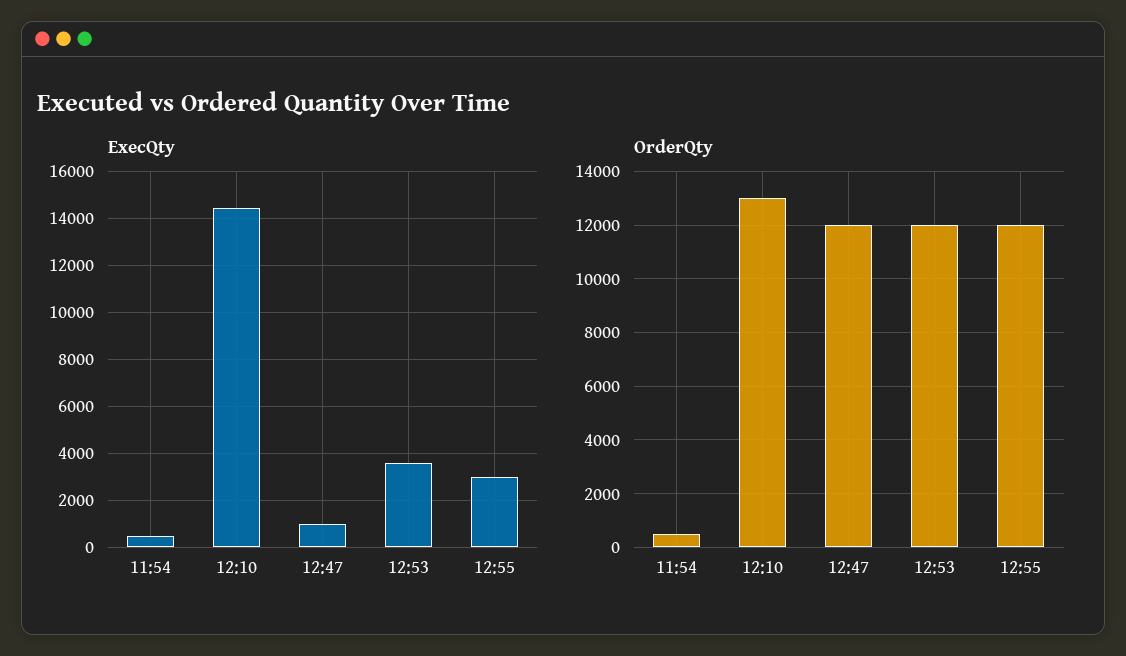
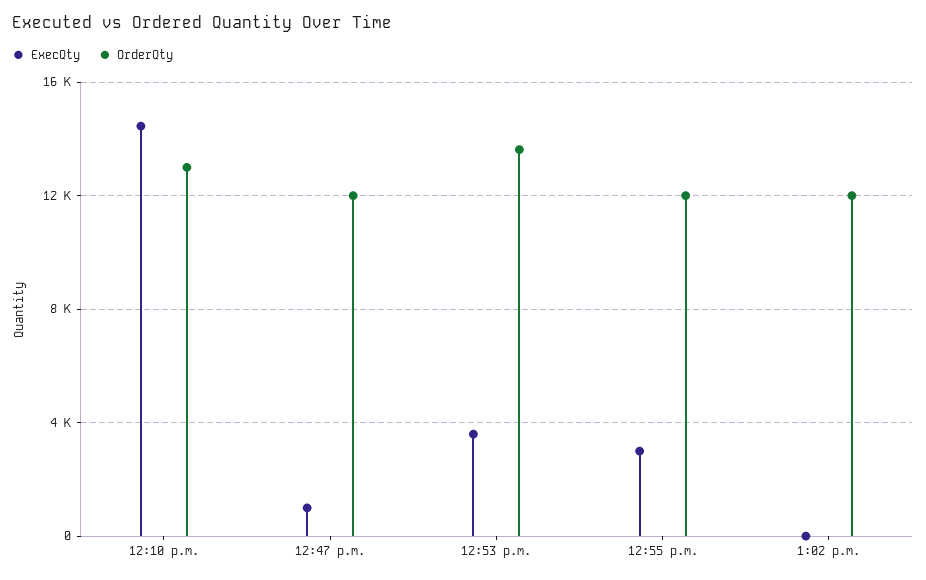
ExecQty, 11:54: 500 -> none
OrderQty, 11:54: 500 -> none
OrderQty, 12:53: 12000 -> 13500
ExecQty, 1:02 p.m.: none -> 0
OrderQty, 1:02 p.m.: none -> 12000

